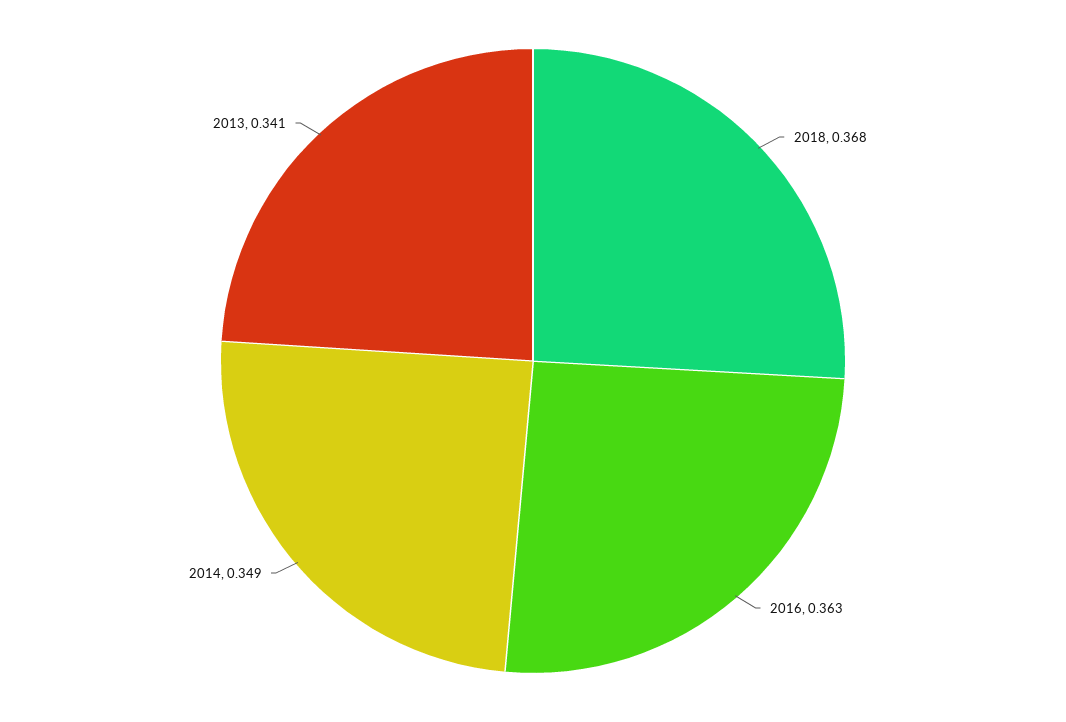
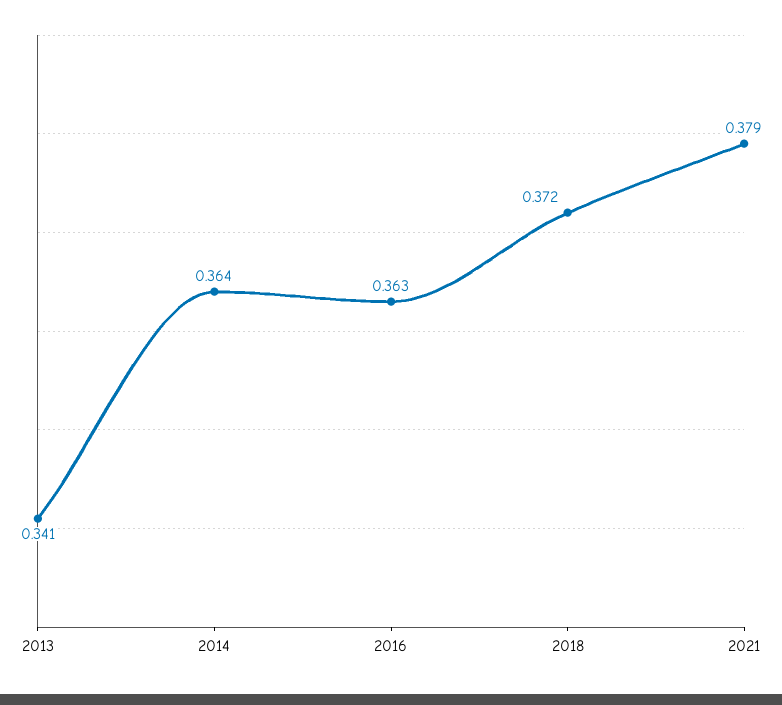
2018: 0.368 -> 0.372
2014: 0.349 -> 0.364
2021: none -> 0.379

